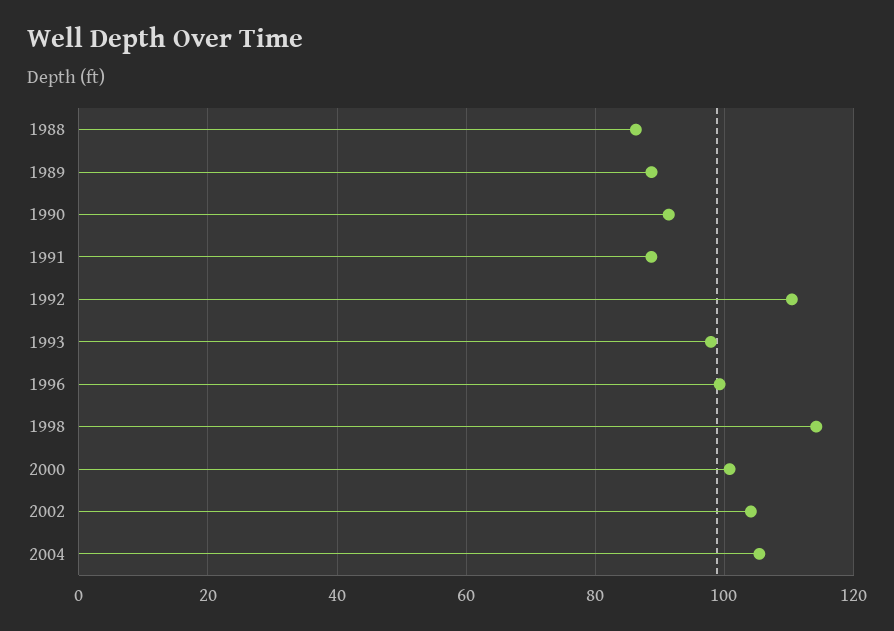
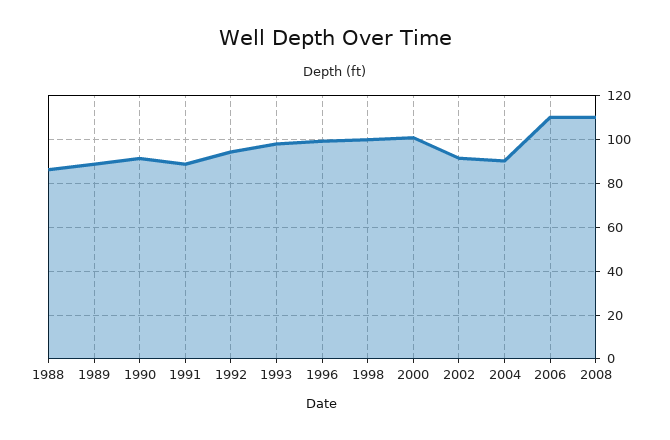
1992: 110 -> 95
1998: 114 -> 100
2002: 104 -> 90
2004: 106 -> 90
2006: none -> 110
2008: none -> 110

